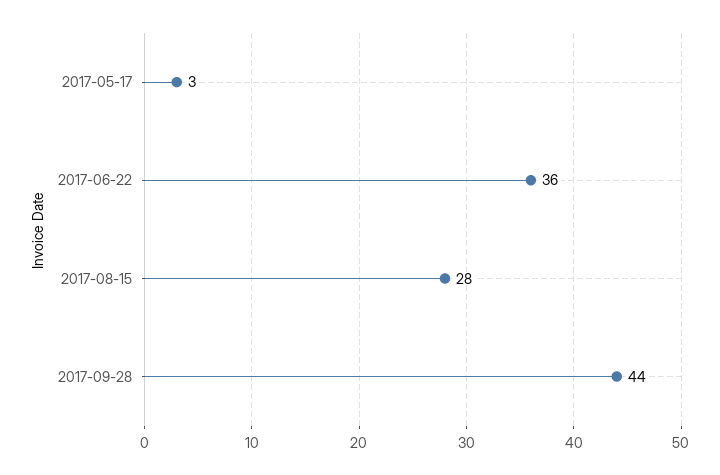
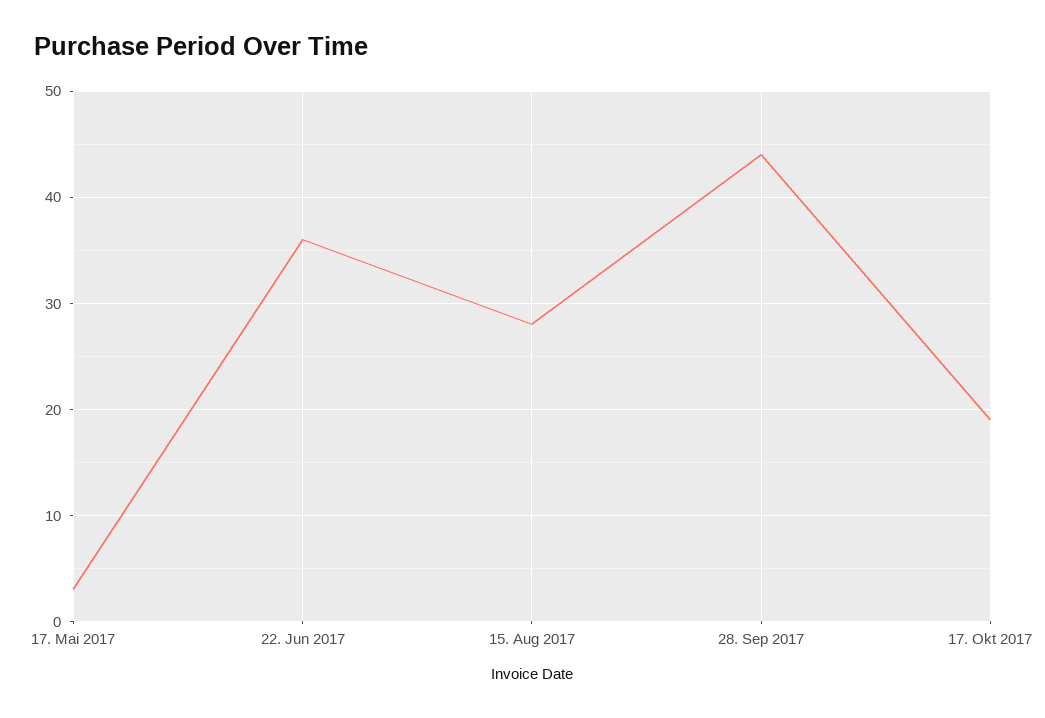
17. Okt 2017: none -> 19

